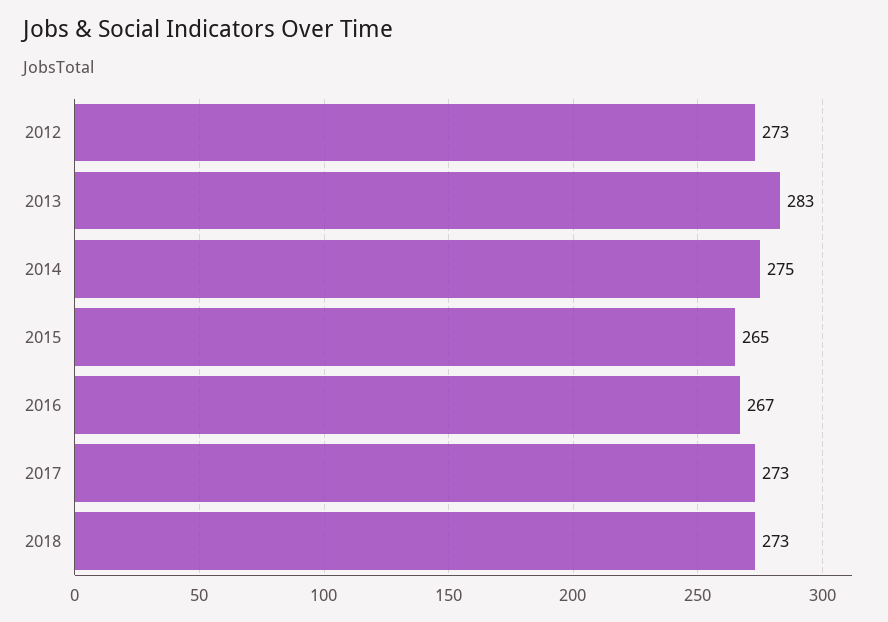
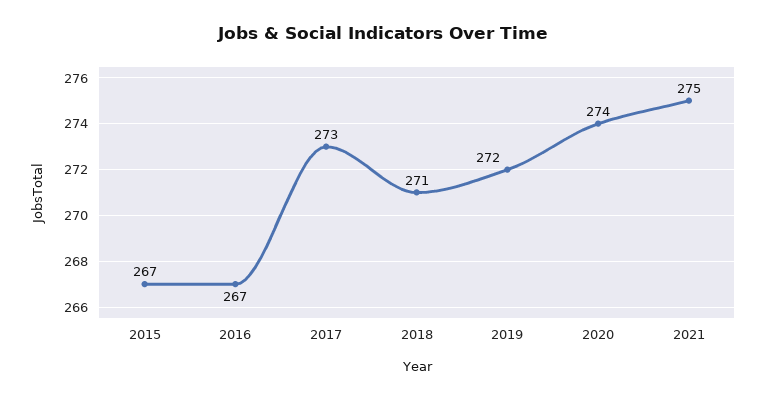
2012: 273 -> none
2013: 283 -> none
2014: 275 -> none
2015: 265 -> 267
2018: 273 -> 271
2019: none -> 272
2020: none -> 274
2021: none -> 275

